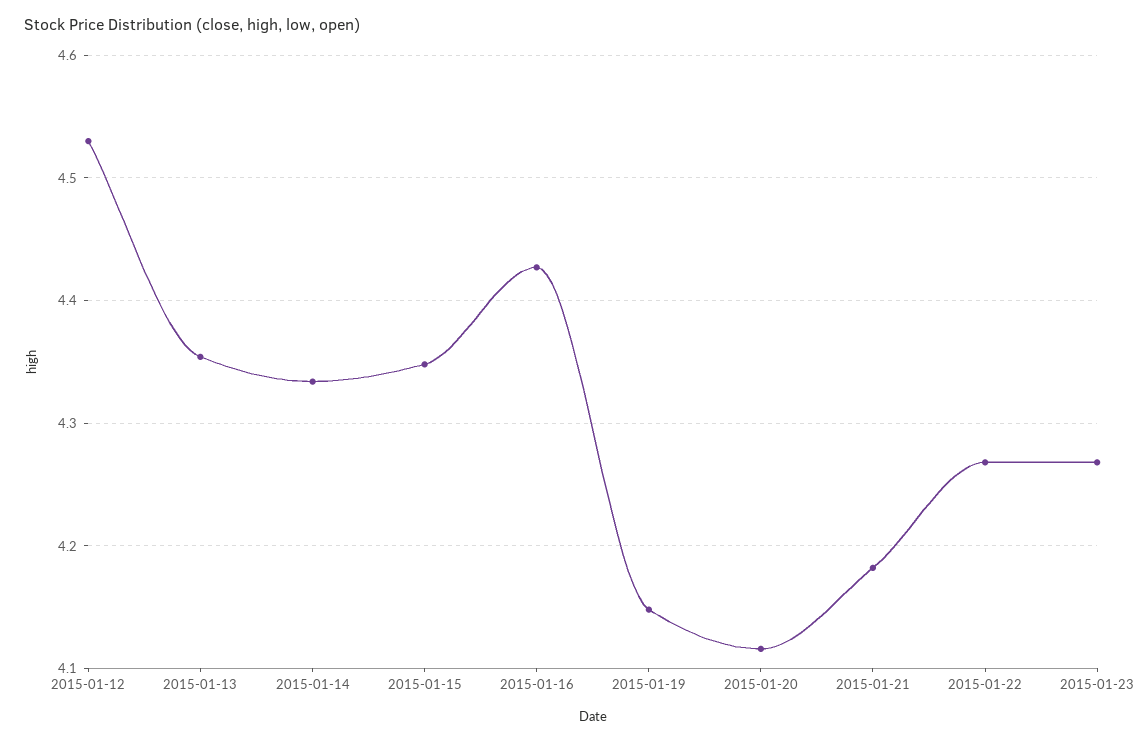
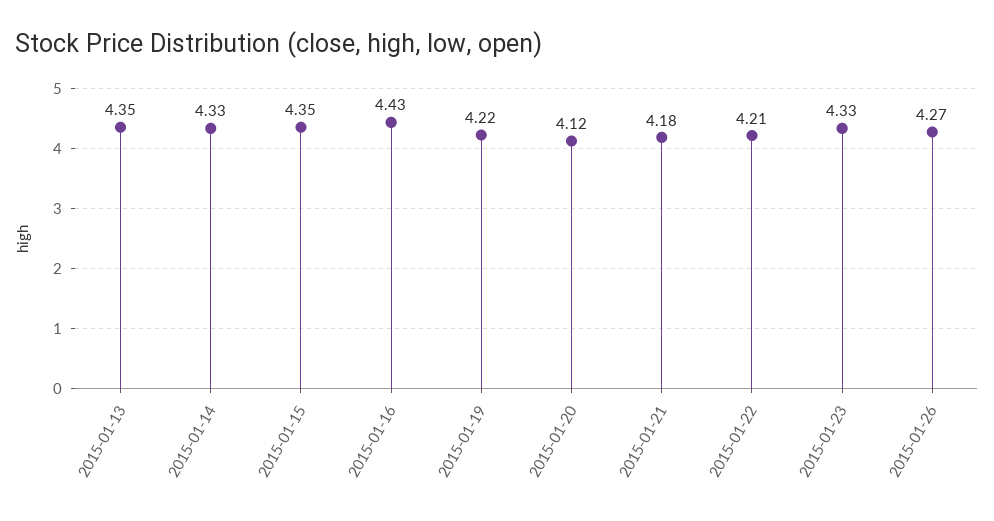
2015-01-12: 4.53 -> none
2015-01-19: 4.15 -> 4.22
2015-01-22: 4.27 -> 4.21
2015-01-23: 4.27 -> 4.33
2015-01-26: none -> 4.27

